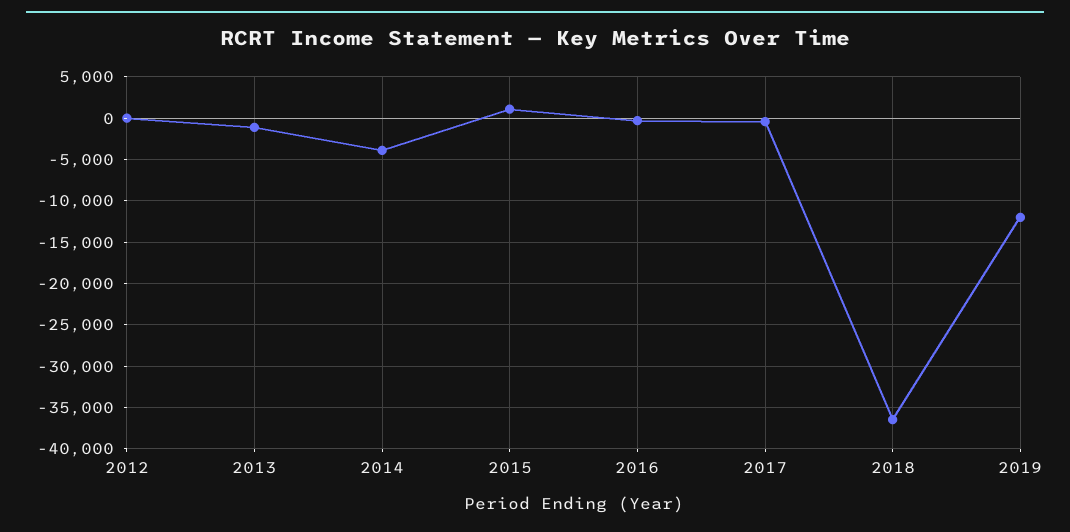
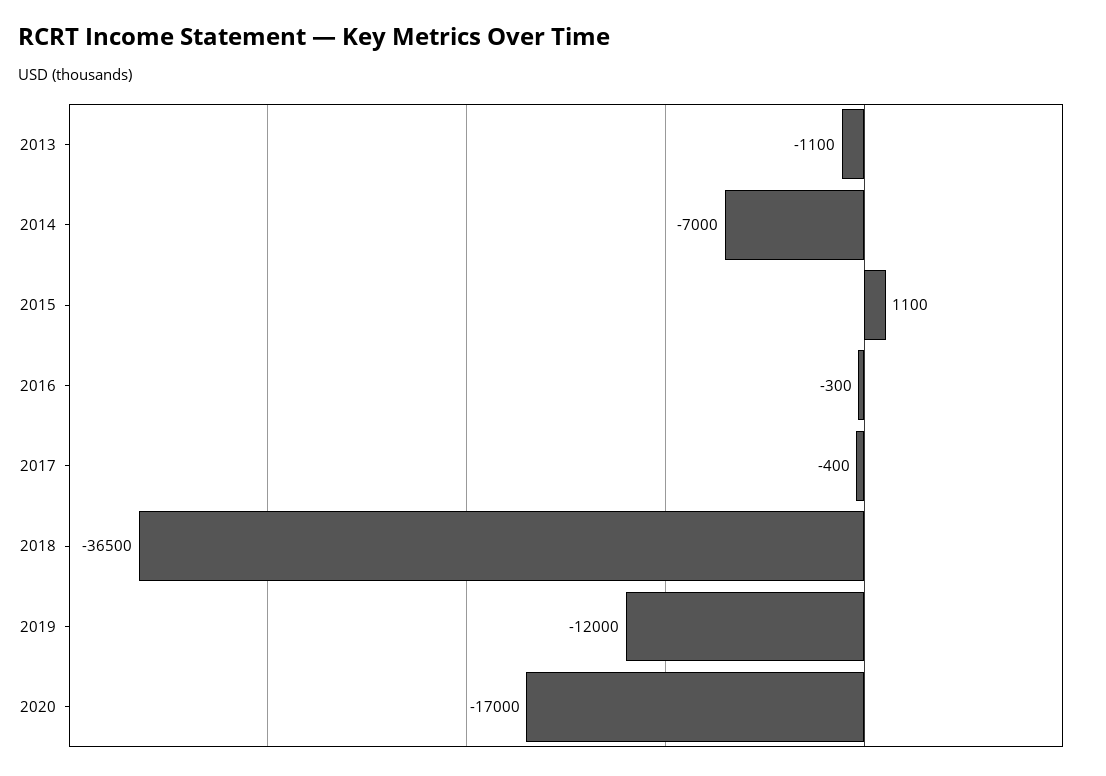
2012: 0 -> none
2014: -4000 -> -7000
2020: none -> -17000

